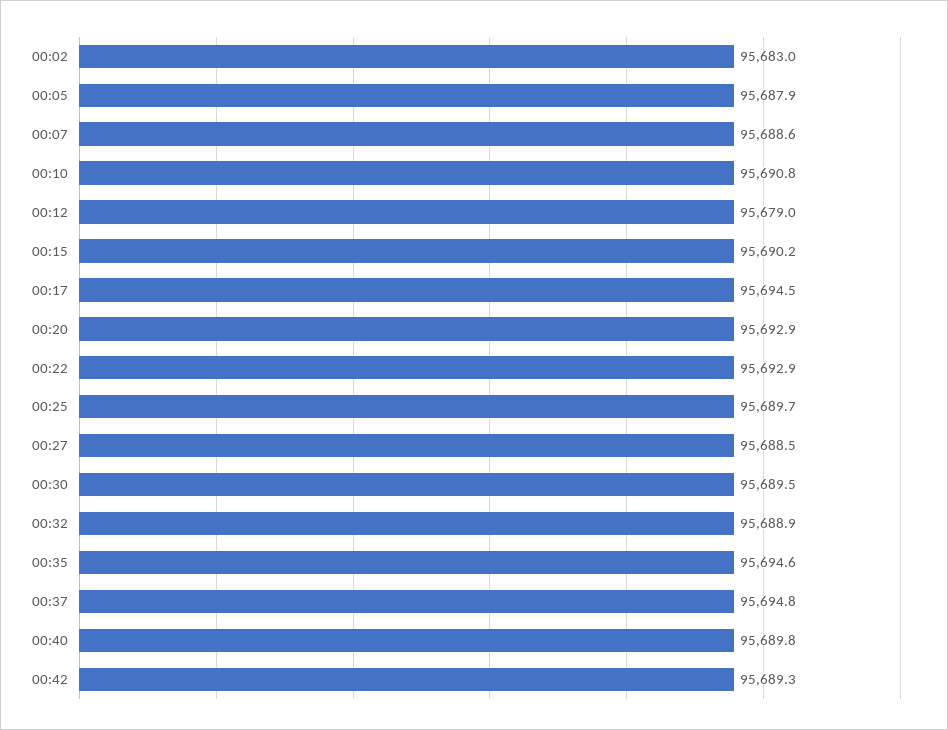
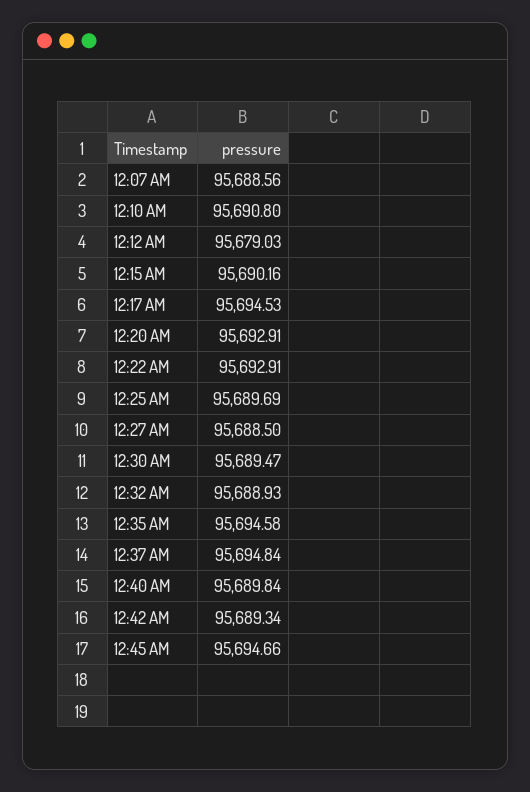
00:02: 95683 -> none
00:05: 95687.9 -> none
12:45 AM: none -> 95694.66

